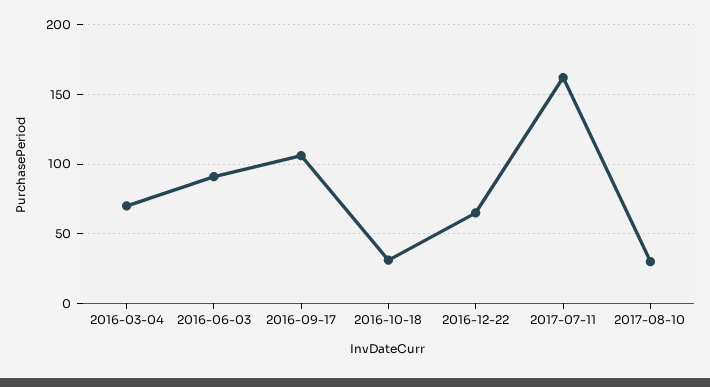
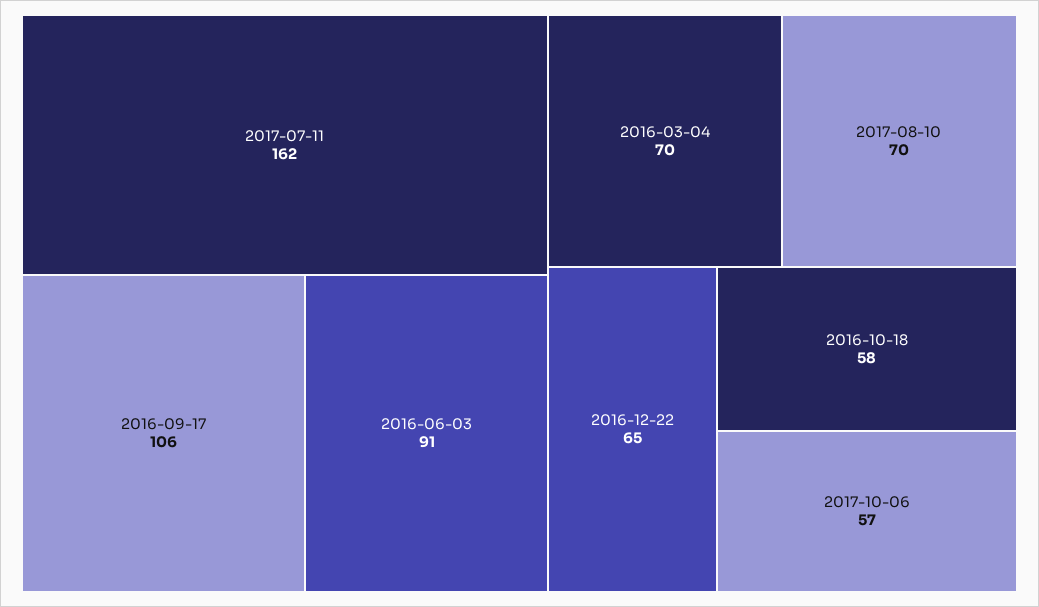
2016-10-18: 30 -> 58
2017-08-10: 30 -> 70
2017-10-06: none -> 57

